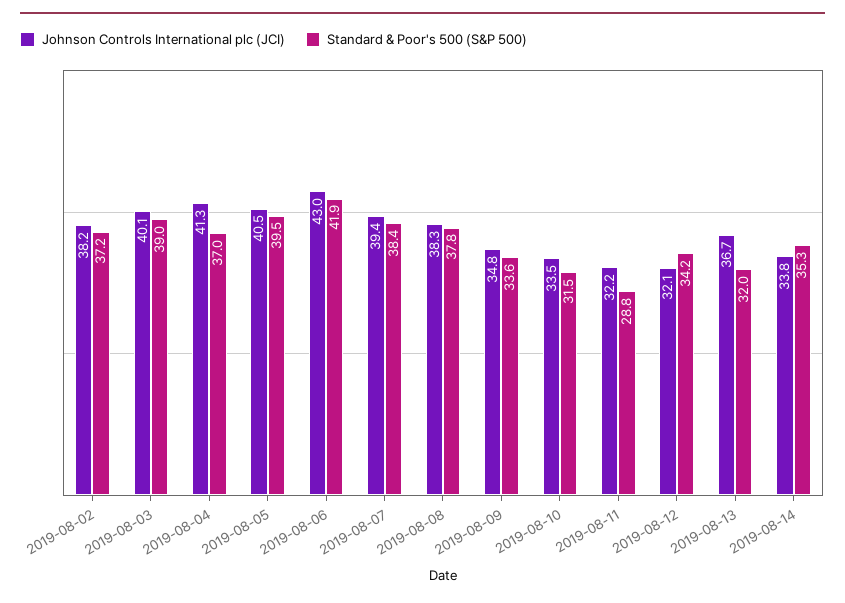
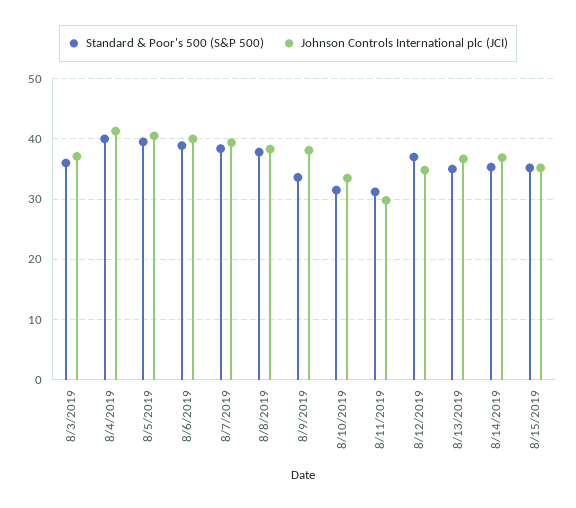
Johnson Controls International plc (JCI), 2019-08-02: 38.2 -> none
Standard & Poor's 500 (S&P 500), 2019-08-02: 37.2 -> none
Johnson Controls International plc (JCI), 2019-08-03: 40.1 -> 37
Standard & Poor's 500 (S&P 500), 2019-08-03: 39 -> 36
Standard & Poor's 500 (S&P 500), 2019-08-04: 37 -> 40
Johnson Controls International plc (JCI), 2019-08-06: 43 -> 40
Standard & Poor's 500 (S&P 500), 2019-08-06: 41.9 -> 39
Johnson Controls International plc (JCI), 2019-08-09: 34.8 -> 38
Johnson Controls International plc (JCI), 2019-08-11: 32.2 -> 30
Standard & Poor's 500 (S&P 500), 2019-08-11: 28.8 -> 31
Johnson Controls International plc (JCI), 2019-08-12: 32.1 -> 35
Standard & Poor's 500 (S&P 500), 2019-08-12: 34.2 -> 37
Standard & Poor's 500 (S&P 500), 2019-08-13: 32 -> 35
Johnson Controls International plc (JCI), 2019-08-14: 33.8 -> 37
Standard & Poor's 500 (S&P 500), 8/15/2019: none -> 35
Johnson Controls International plc (JCI), 8/15/2019: none -> 35

